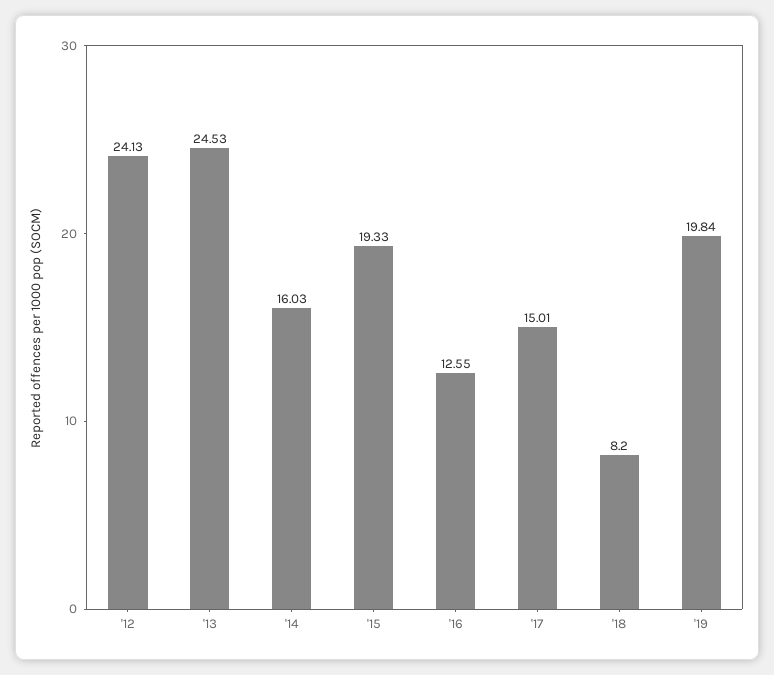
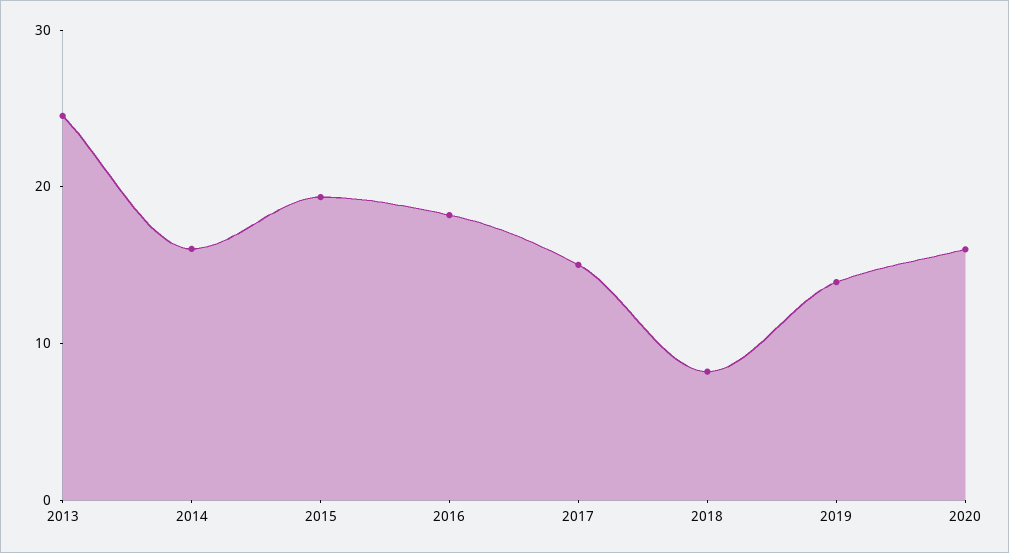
'12: 24.13 -> none
'16: 12.55 -> 18
'19: 19.84 -> 14
2020: none -> 16

